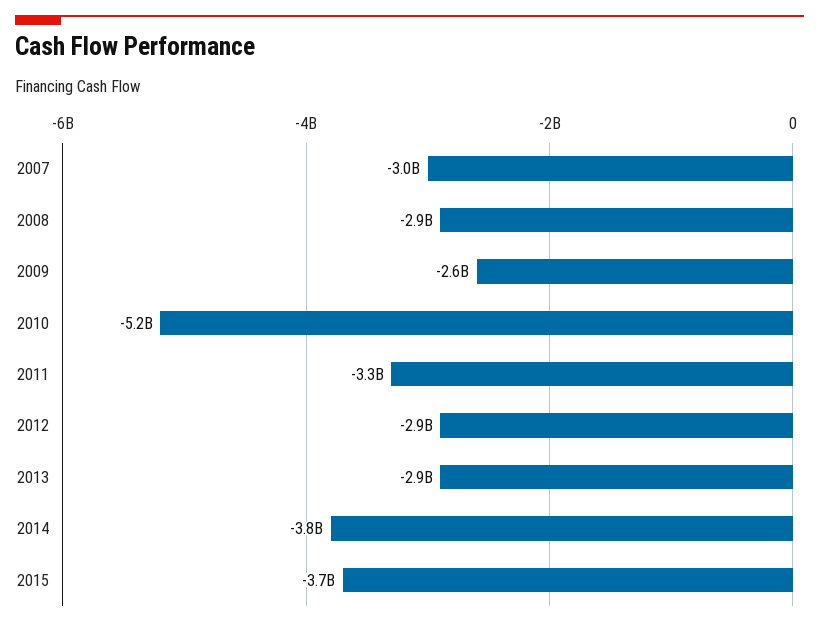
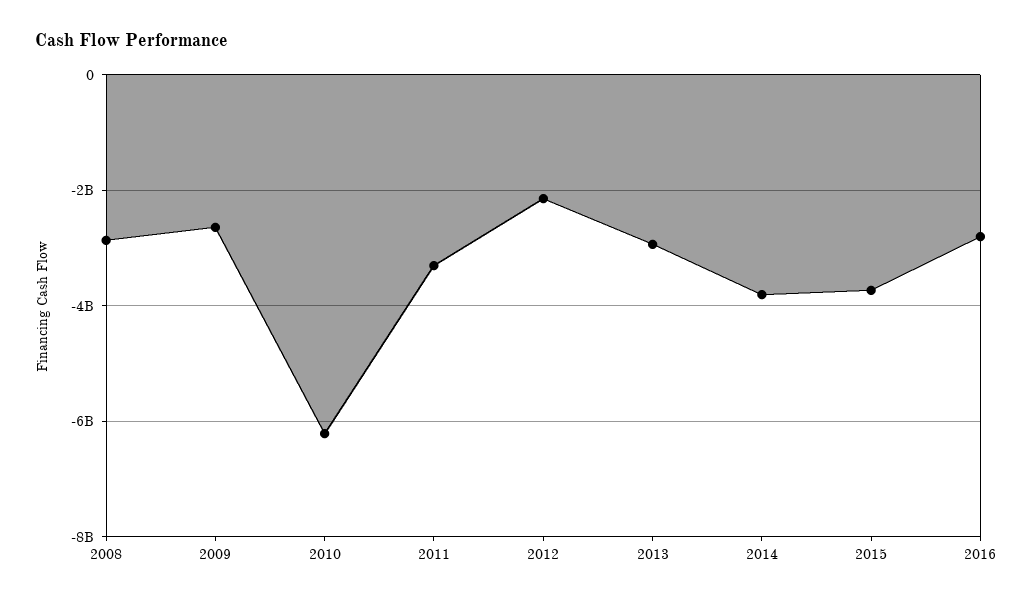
2007: -3000000000 -> none
2010: -5200000000 -> -6200000000
2012: -2900000000 -> -2200000000
2016: none -> -2800000000

